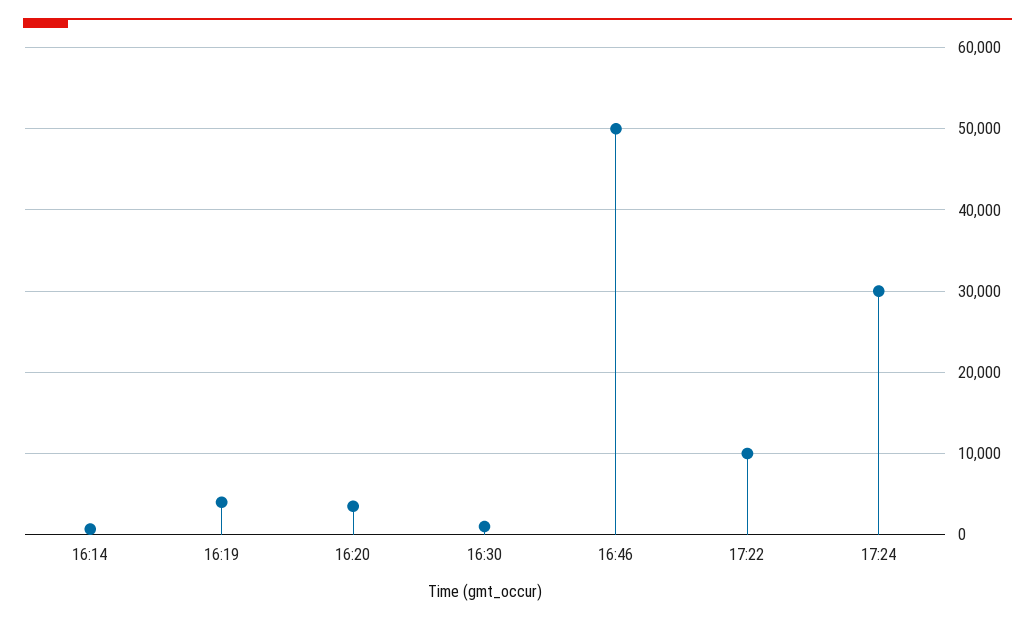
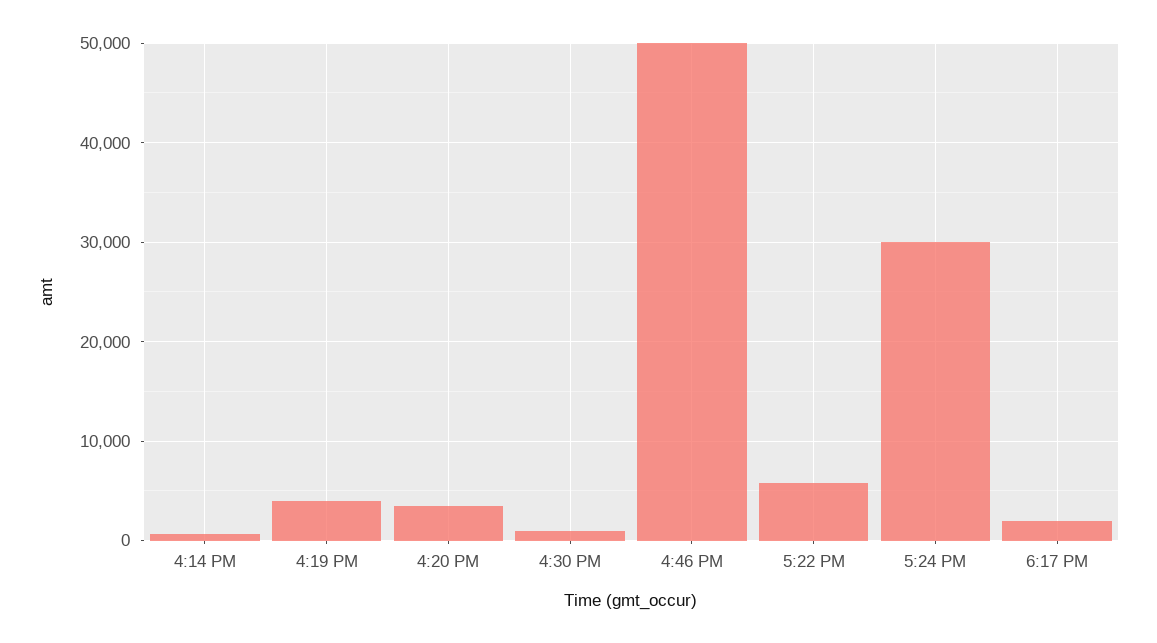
17:22: 10000 -> 6000
6:17 PM: none -> 2000

